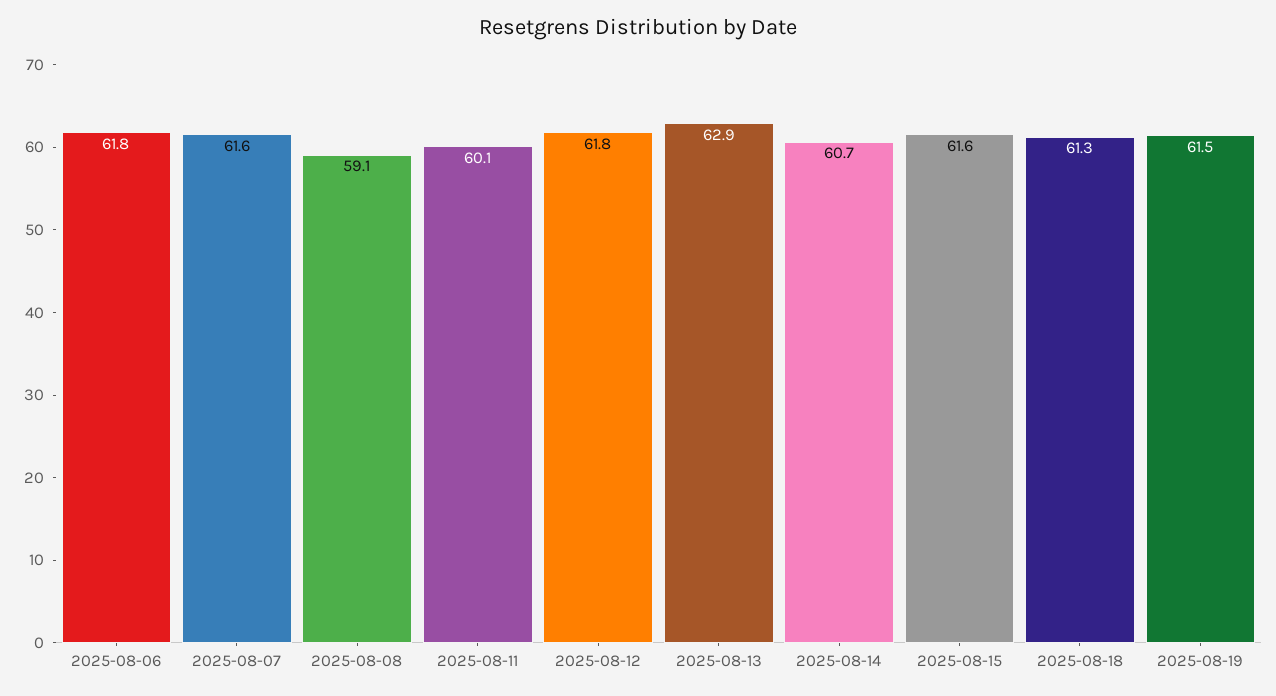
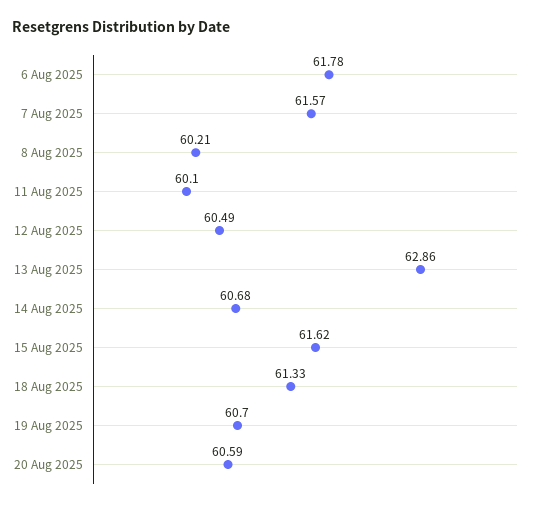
2025-08-08: 59.1 -> 60.21
2025-08-12: 61.8 -> 60.49
2025-08-19: 61.5 -> 60.7
20 Aug 2025: none -> 60.59

